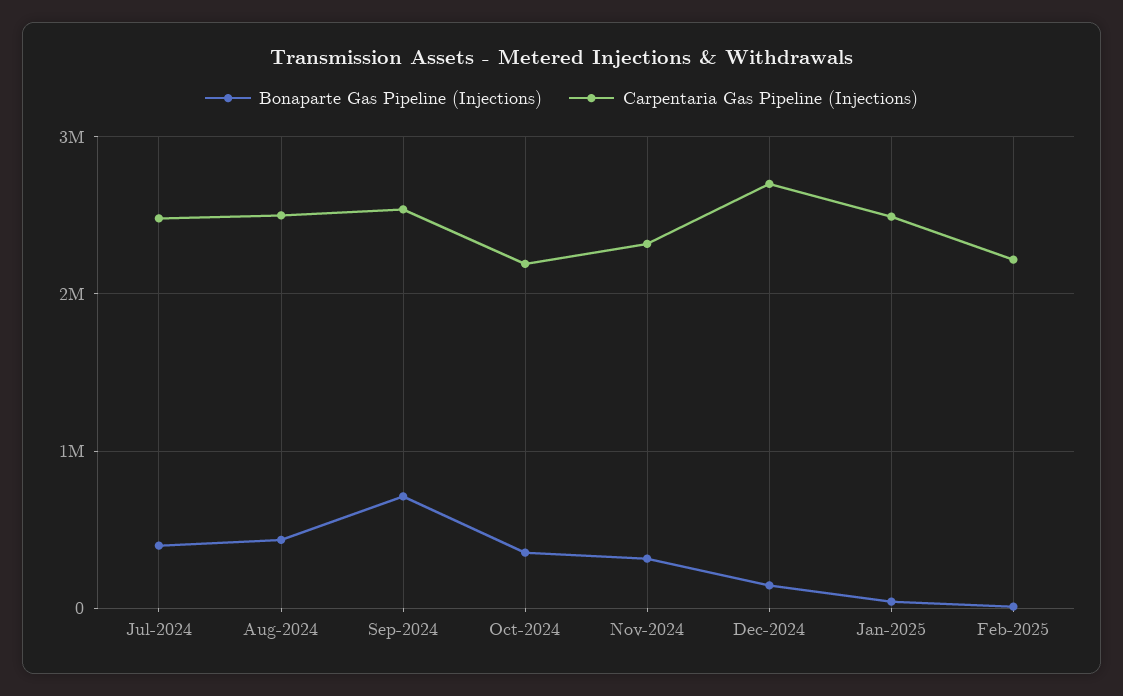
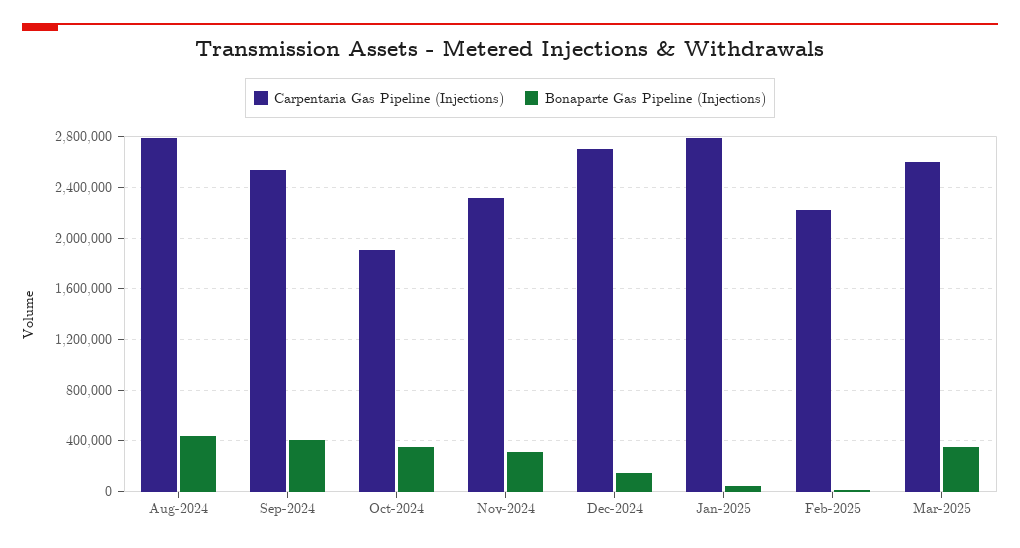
Bonaparte Gas Pipeline (Injections), Jul-2024: 400000 -> none
Carpentaria Gas Pipeline (Injections), Jul-2024: 2500000 -> none
Carpentaria Gas Pipeline (Injections), Aug-2024: 2500000 -> 2800000
Bonaparte Gas Pipeline (Injections), Sep-2024: 700000 -> 400000
Carpentaria Gas Pipeline (Injections), Oct-2024: 2200000 -> 1900000
Carpentaria Gas Pipeline (Injections), Jan-2025: 2500000 -> 2800000
Carpentaria Gas Pipeline (Injections), Mar-2025: none -> 2600000
Bonaparte Gas Pipeline (Injections), Mar-2025: none -> 350000

